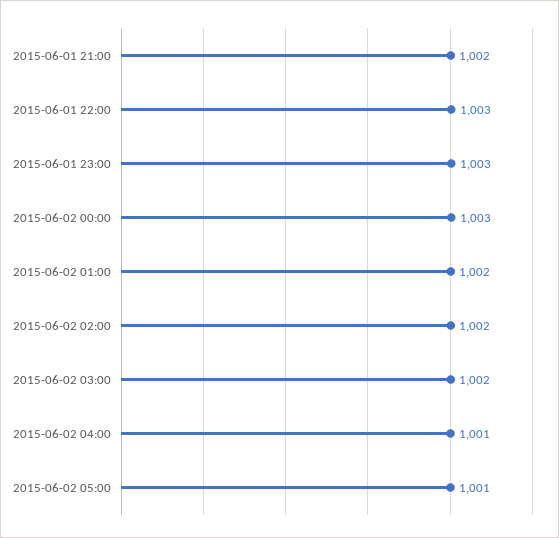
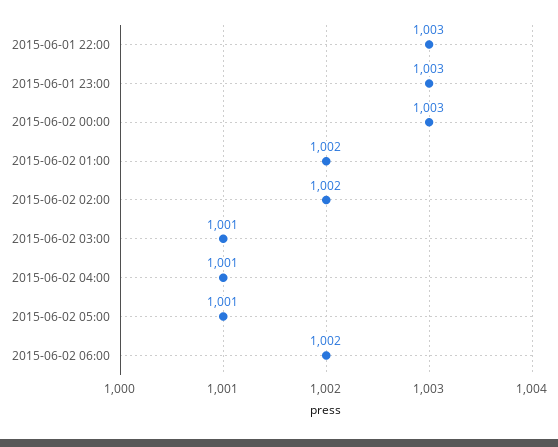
2015-06-01 21:00: 1002 -> none
2015-06-02 03:00: 1002 -> 1001
2015-06-02 06:00: none -> 1002

